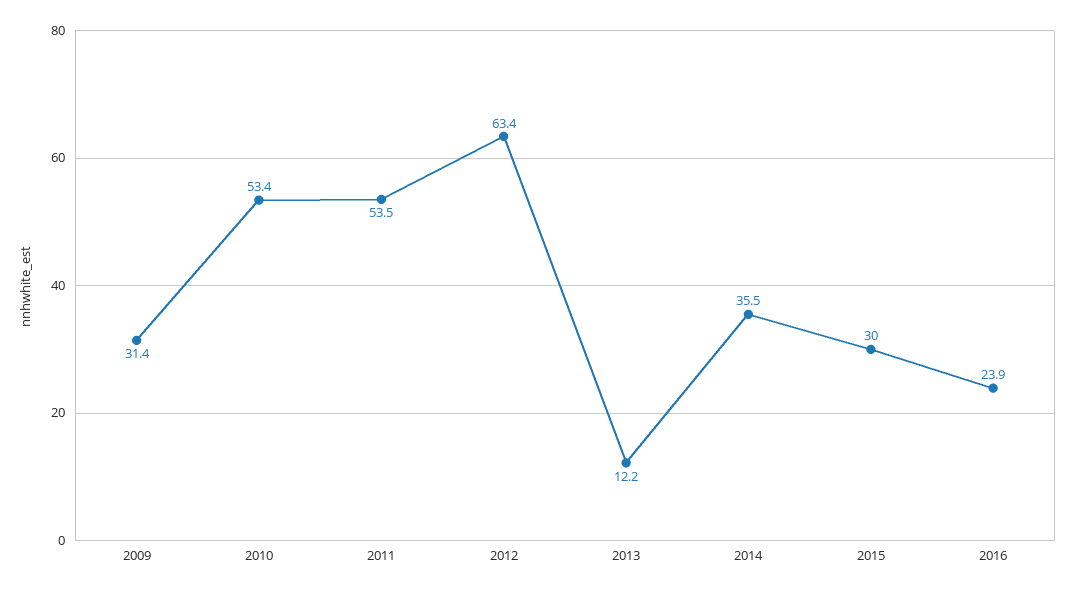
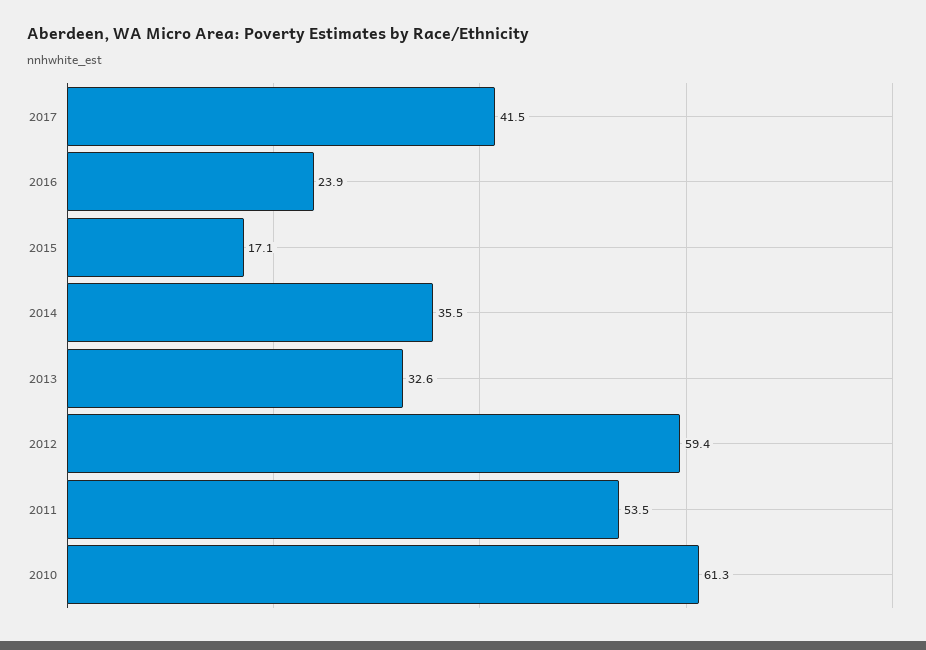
2009: 31.4 -> none
2010: 53.4 -> 61.3
2012: 63.4 -> 59.4
2013: 12.2 -> 32.6
2015: 30 -> 17.1
2017: none -> 41.5

